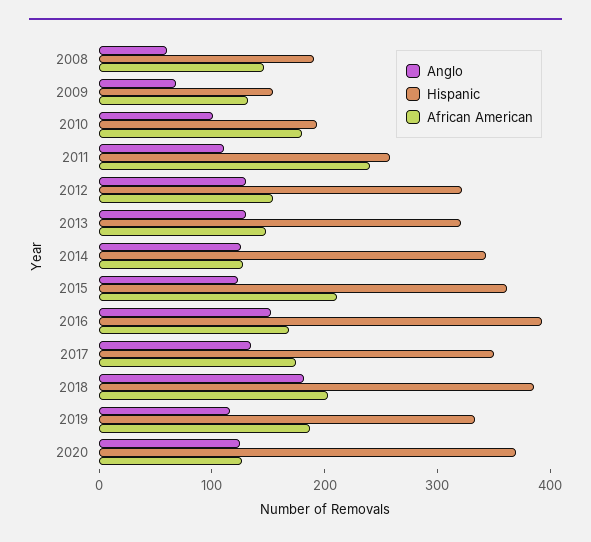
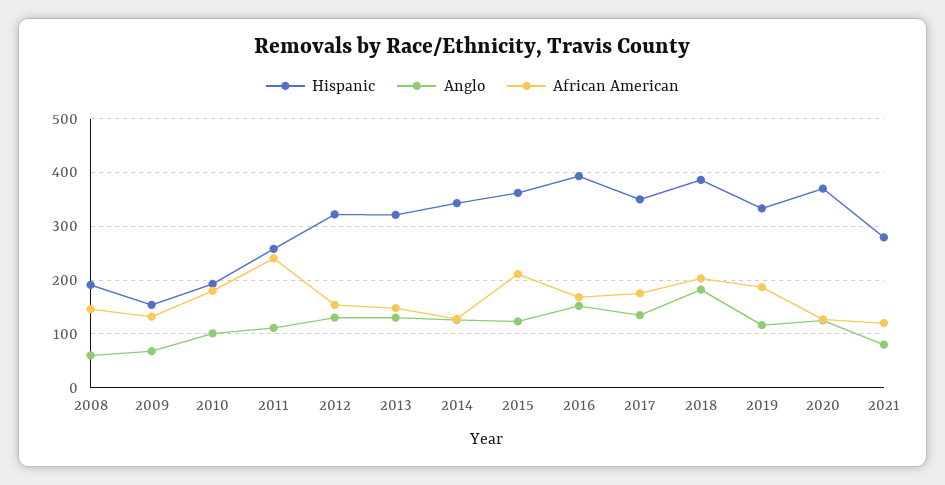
Hispanic, 2021: none -> 280
Anglo, 2021: none -> 80
African American, 2021: none -> 120

